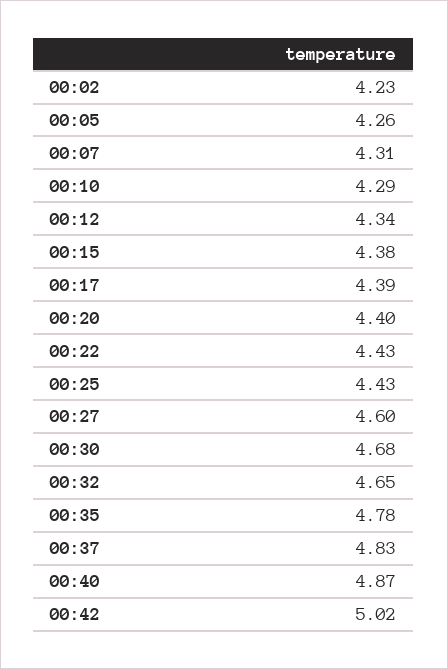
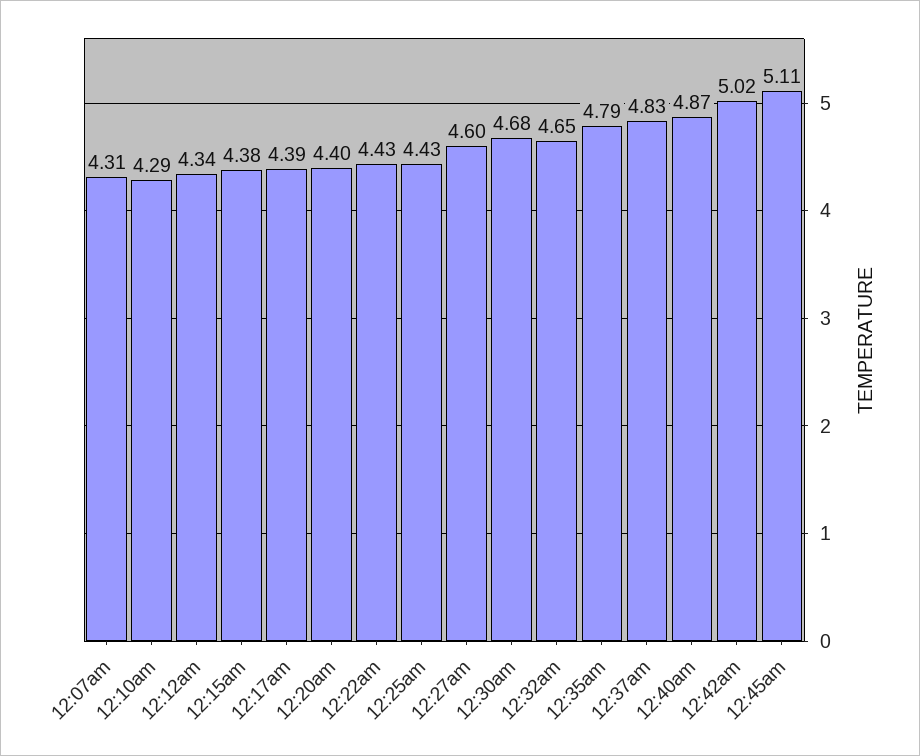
00:02: 4.23 -> none
00:05: 4.26 -> none
00:35: 4.78 -> 4.79
12:45am: none -> 5.11

